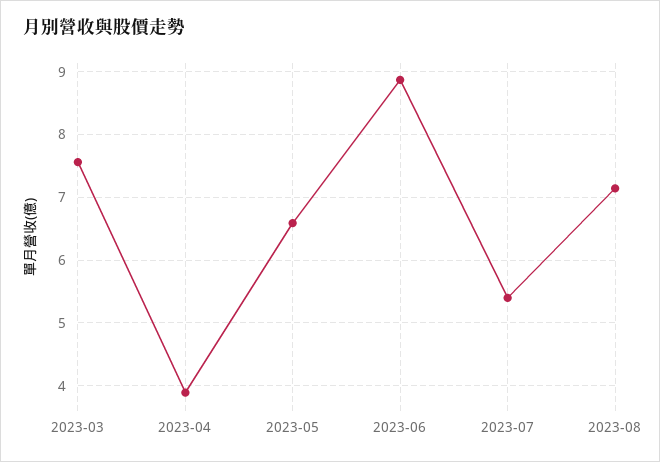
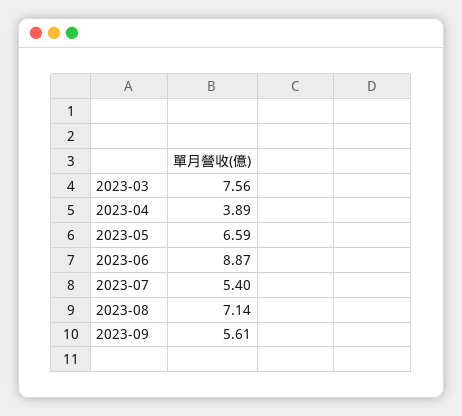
2023-09: none -> 5.61

